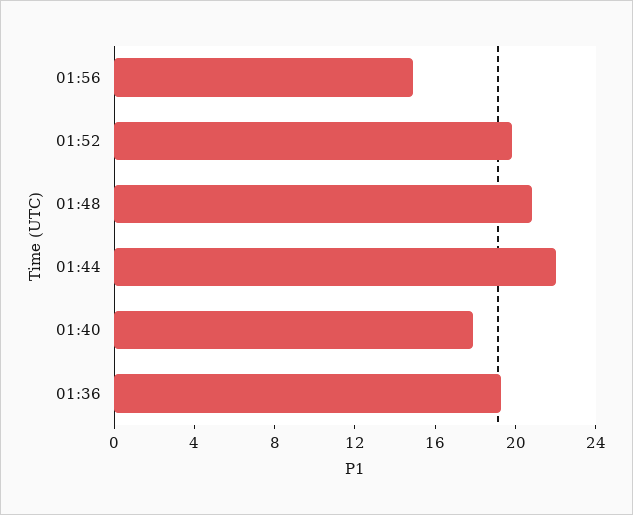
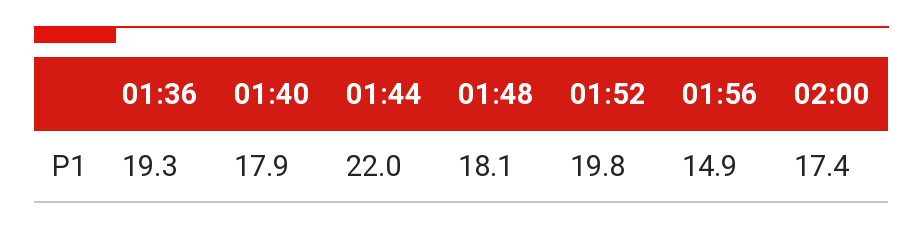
01:48: 21 -> 18.1
02:00: none -> 17.4

